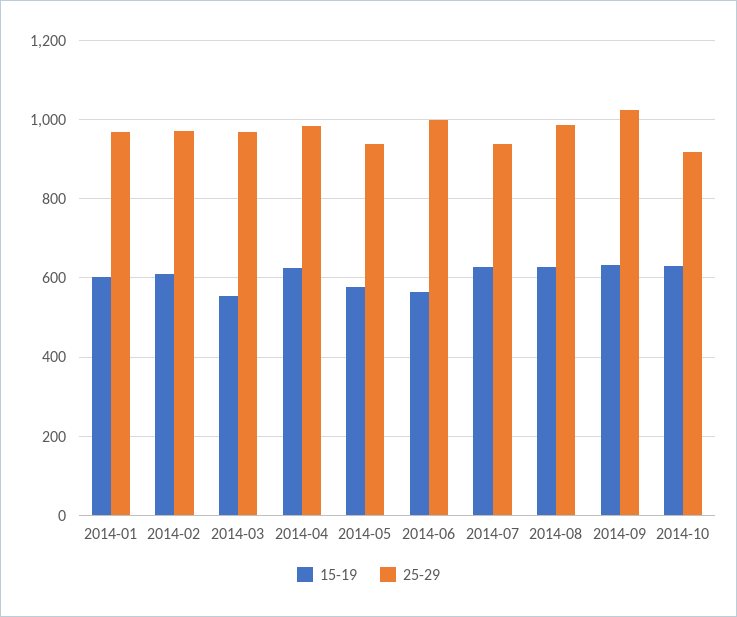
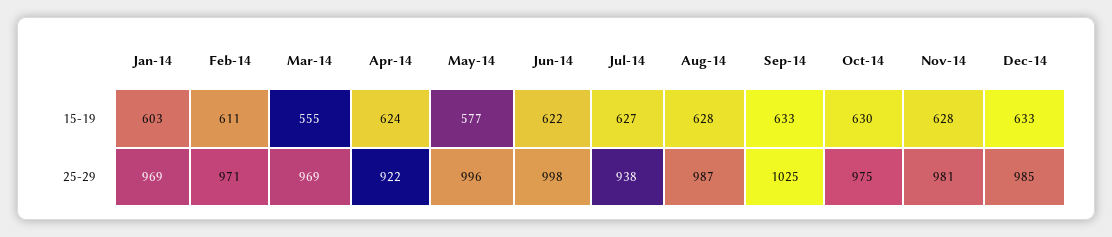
25-29, 2014-04: 980 -> 922
25-29, 2014-05: 940 -> 996
15-19, 2014-06: 560 -> 622
25-29, 2014-10: 920 -> 975
15-19, Nov-14: none -> 628
15-19, Dec-14: none -> 633
25-29, Nov-14: none -> 981
25-29, Dec-14: none -> 985

